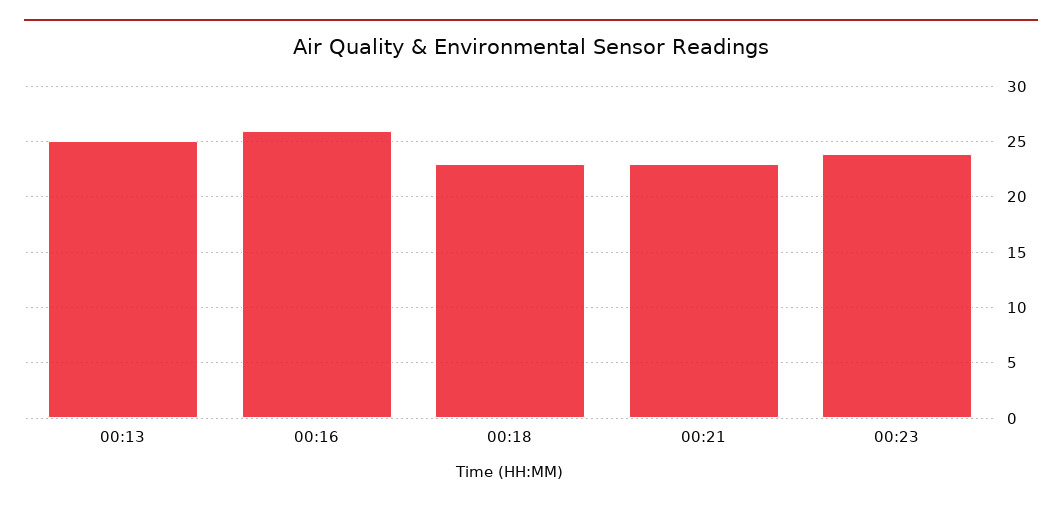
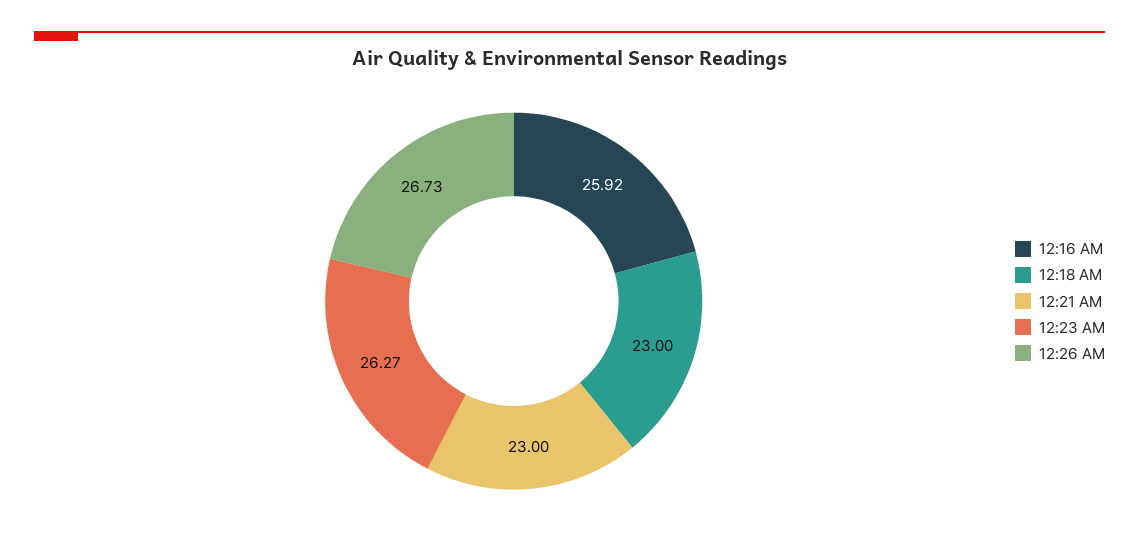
00:13: 25 -> none
00:23: 24 -> 26.27
12:26 AM: none -> 26.73

